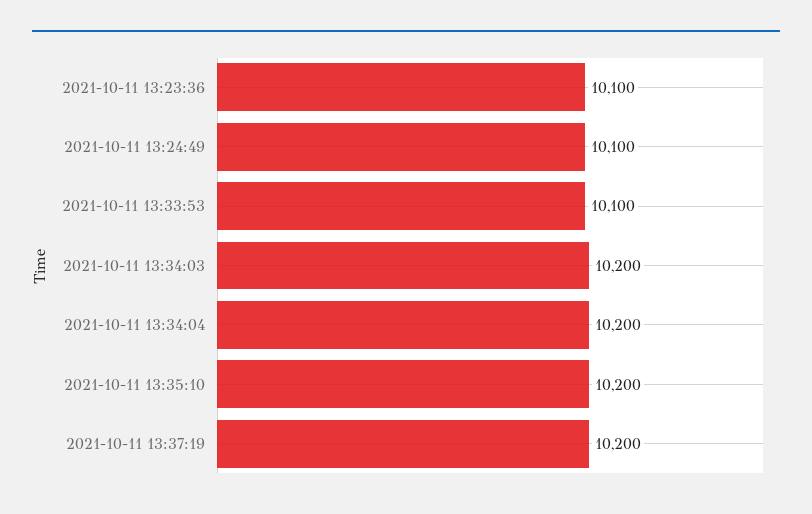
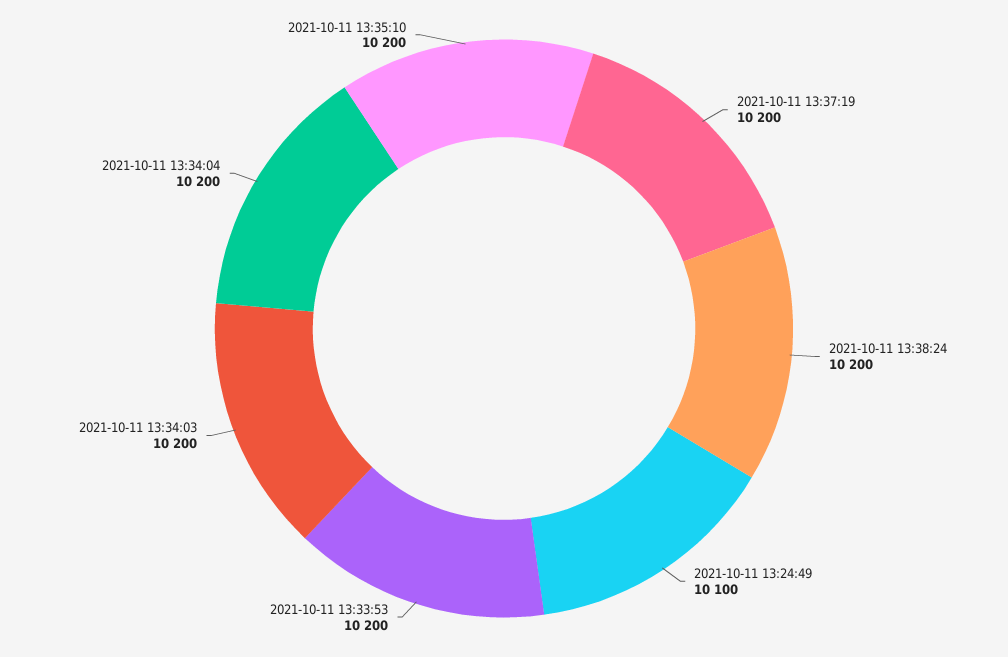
2021-10-11 13:23:36: 10100 -> none
2021-10-11 13:33:53: 10100 -> 10200
2021-10-11 13:38:24: none -> 10200

